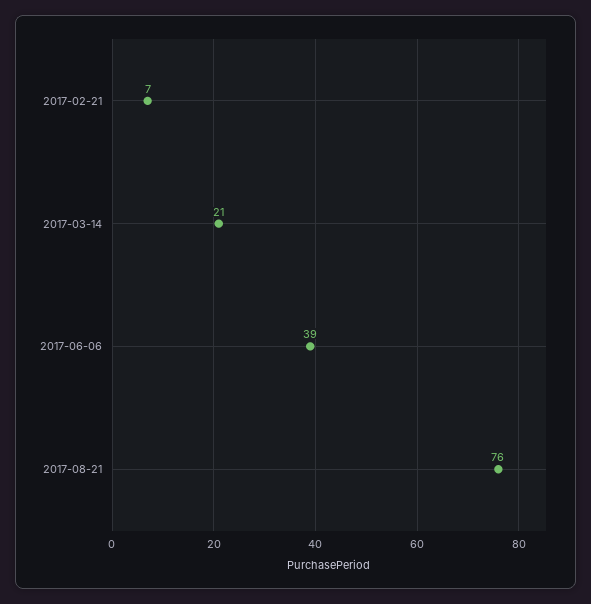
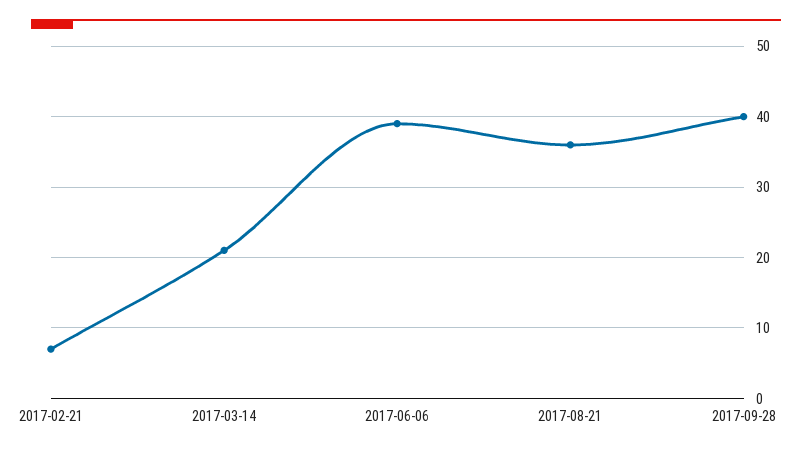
2017-08-21: 76 -> 36
2017-09-28: none -> 40

